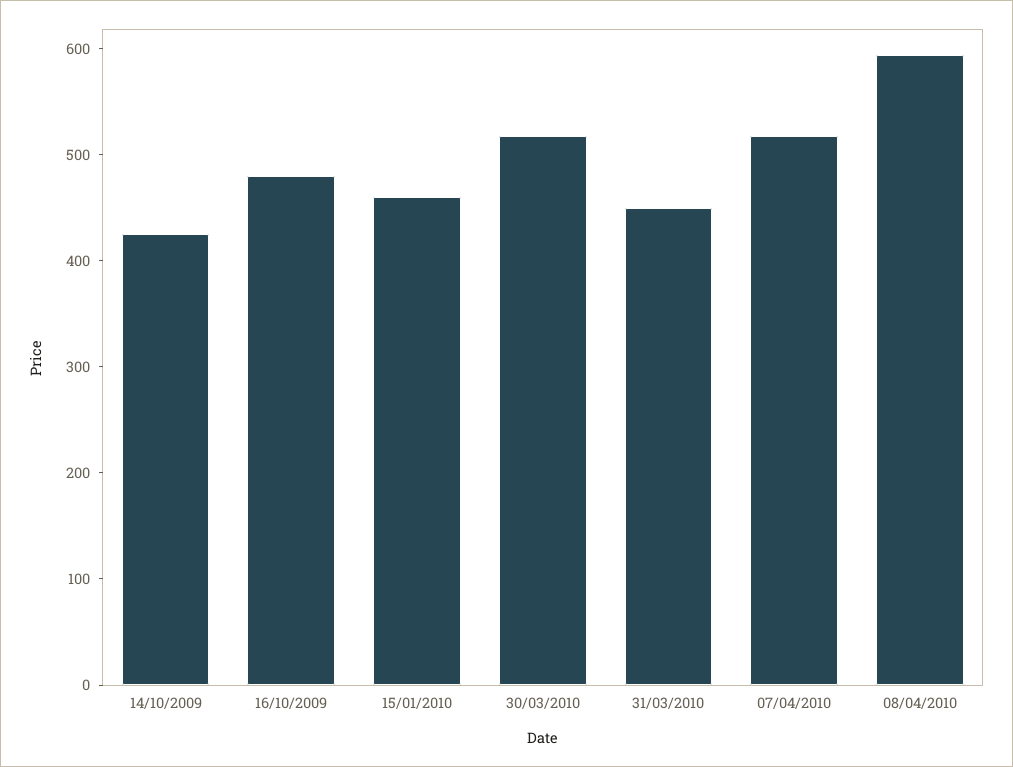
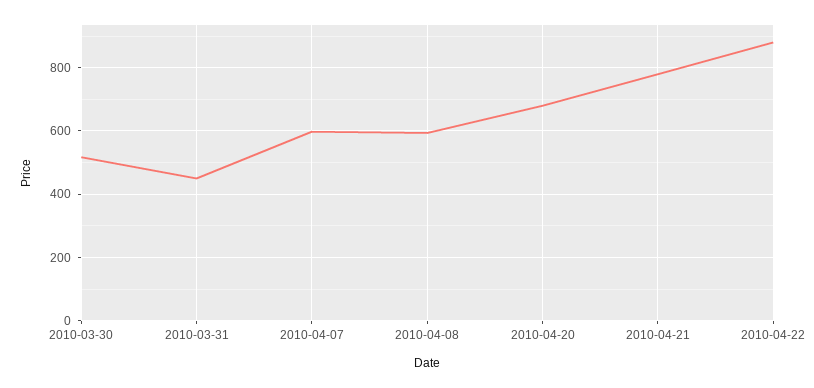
14/10/2009: 420 -> none
16/10/2009: 480 -> none
15/01/2010: 460 -> none
07/04/2010: 520 -> 600
2010-04-20: none -> 680
2010-04-21: none -> 780
2010-04-22: none -> 880

